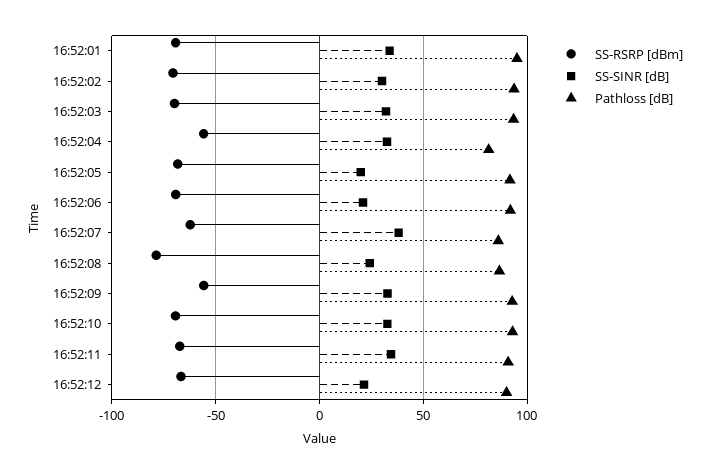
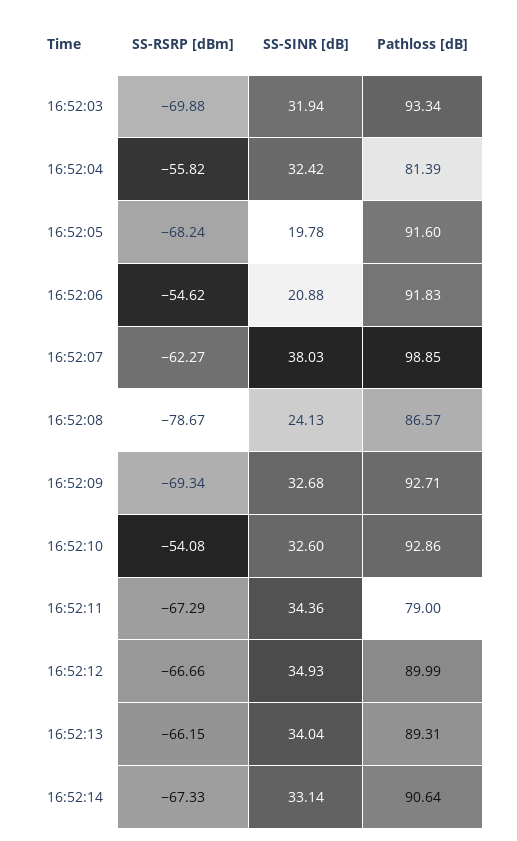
SS-RSRP [dBm], 16:52:01: -70 -> none
SS-SINR [dB], 16:52:01: 35 -> none
Pathloss [dB], 16:52:01: 95 -> none
SS-RSRP [dBm], 16:52:02: -70 -> none
SS-SINR [dB], 16:52:02: 30 -> none
Pathloss [dB], 16:52:02: 95 -> none
SS-RSRP [dBm], 16:52:06: -70 -> -54.62
Pathloss [dB], 16:52:07: 85 -> 98.85
SS-RSRP [dBm], 16:52:09: -55 -> -69.34
SS-RSRP [dBm], 16:52:10: -70 -> -54.08
Pathloss [dB], 16:52:11: 90 -> 79
SS-SINR [dB], 16:52:12: 20 -> 34.93
SS-RSRP [dBm], 16:52:13: none -> -66.15
SS-SINR [dB], 16:52:13: none -> 34.04
Pathloss [dB], 16:52:13: none -> 89.31
SS-RSRP [dBm], 16:52:14: none -> -67.33
SS-SINR [dB], 16:52:14: none -> 33.14
Pathloss [dB], 16:52:14: none -> 90.64

